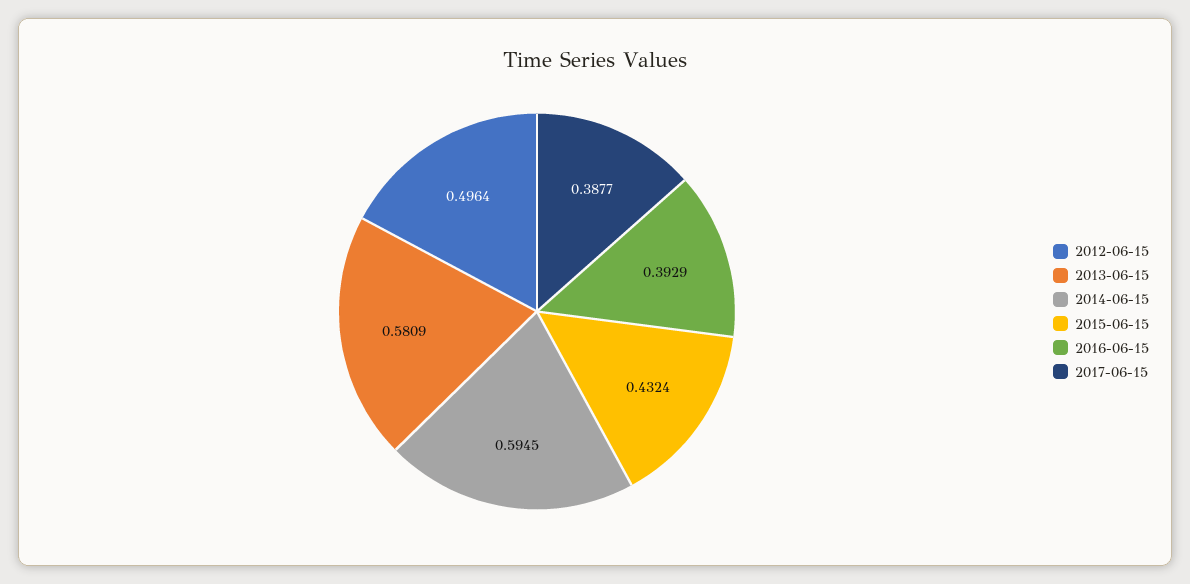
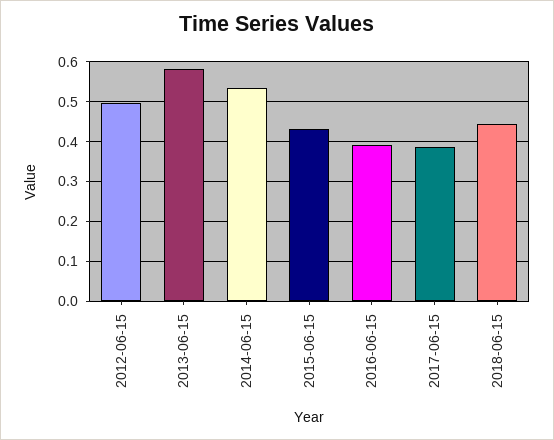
2014-06-15: 0.5945 -> 0.54
2018-06-15: none -> 0.44

